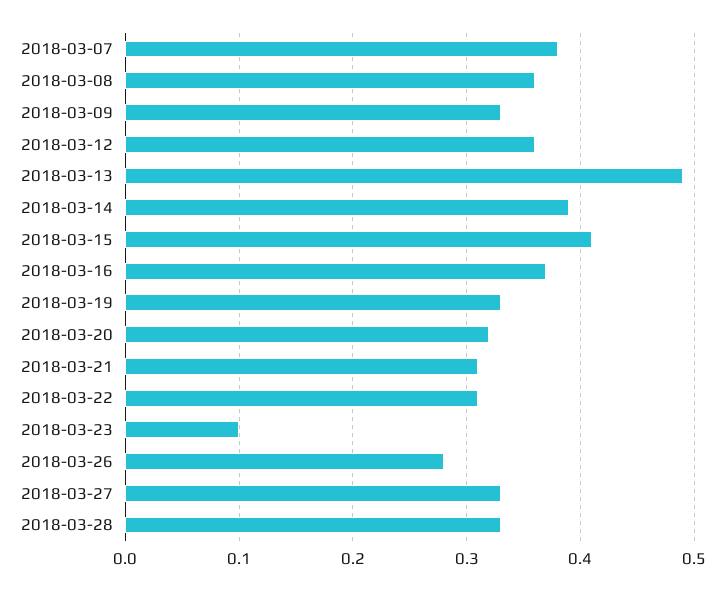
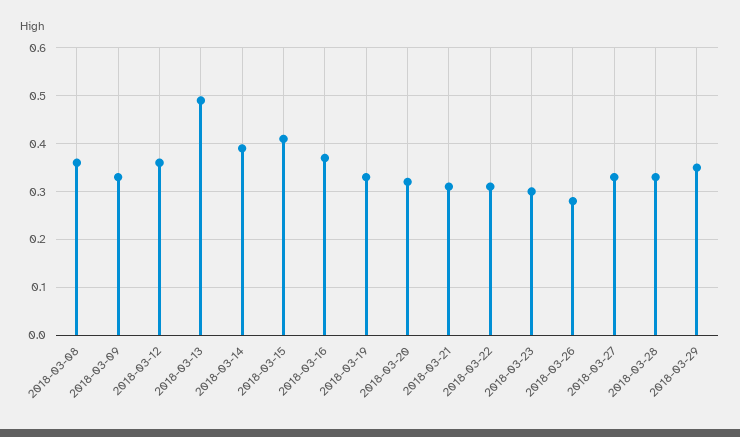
2018-03-07: 0.38 -> none
2018-03-23: 0.1 -> 0.3
2018-03-29: none -> 0.35

